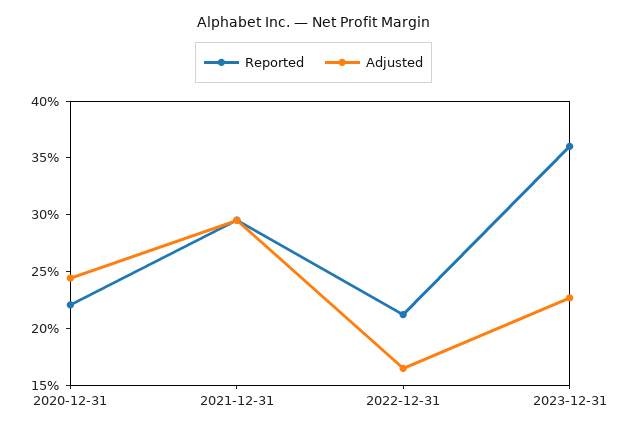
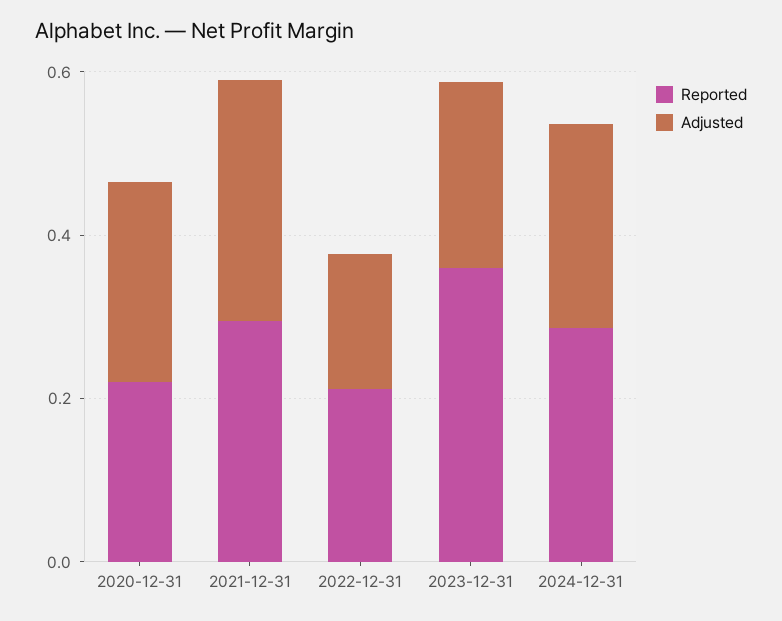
Reported, 2024-12-31: none -> 0.3
Adjusted, 2024-12-31: none -> 0.25

